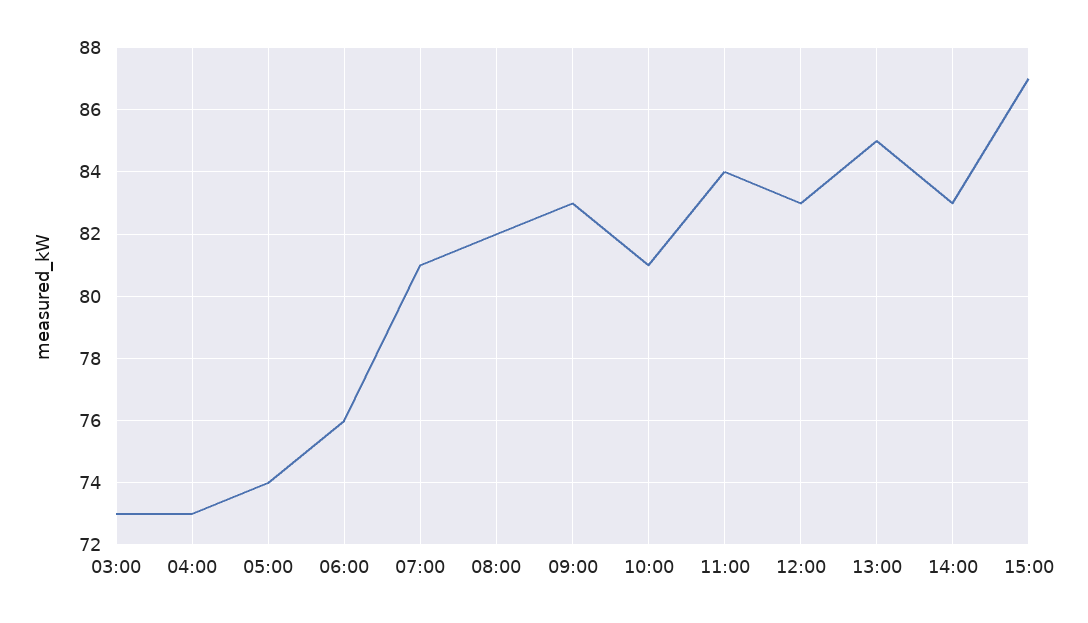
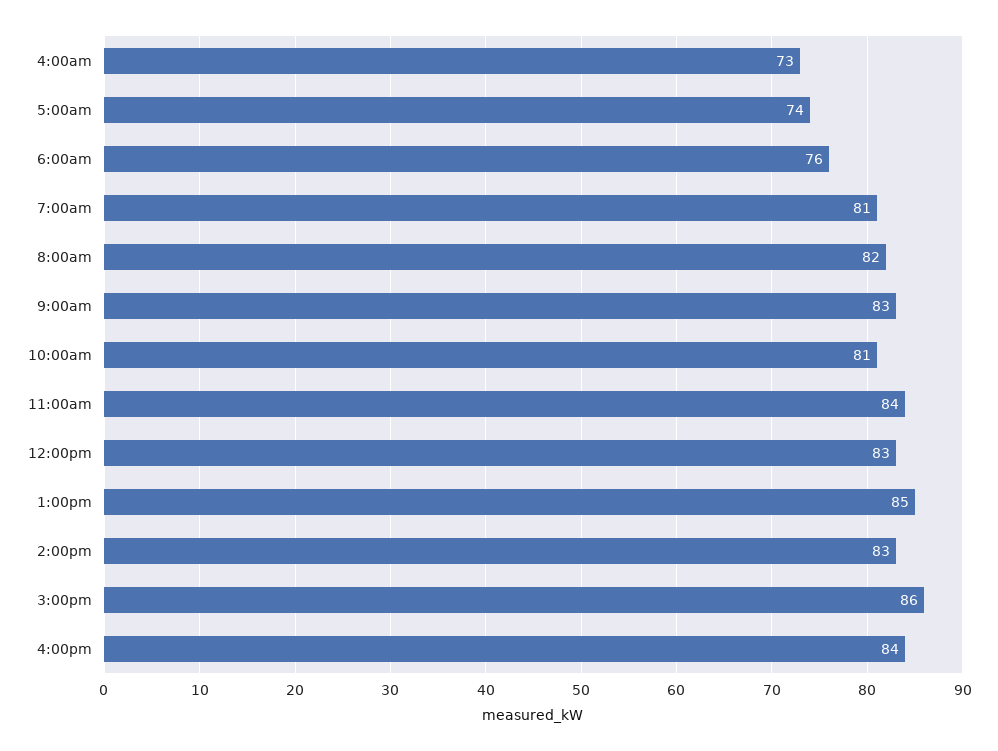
03:00: 73 -> none
15:00: 87 -> 86
4:00pm: none -> 84

